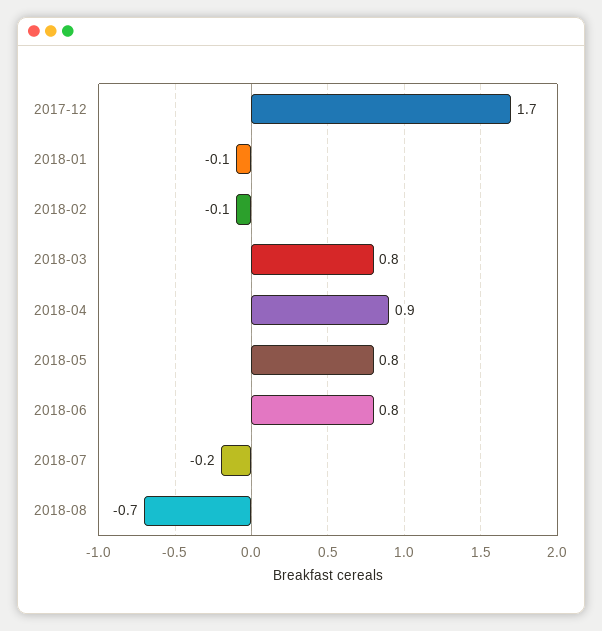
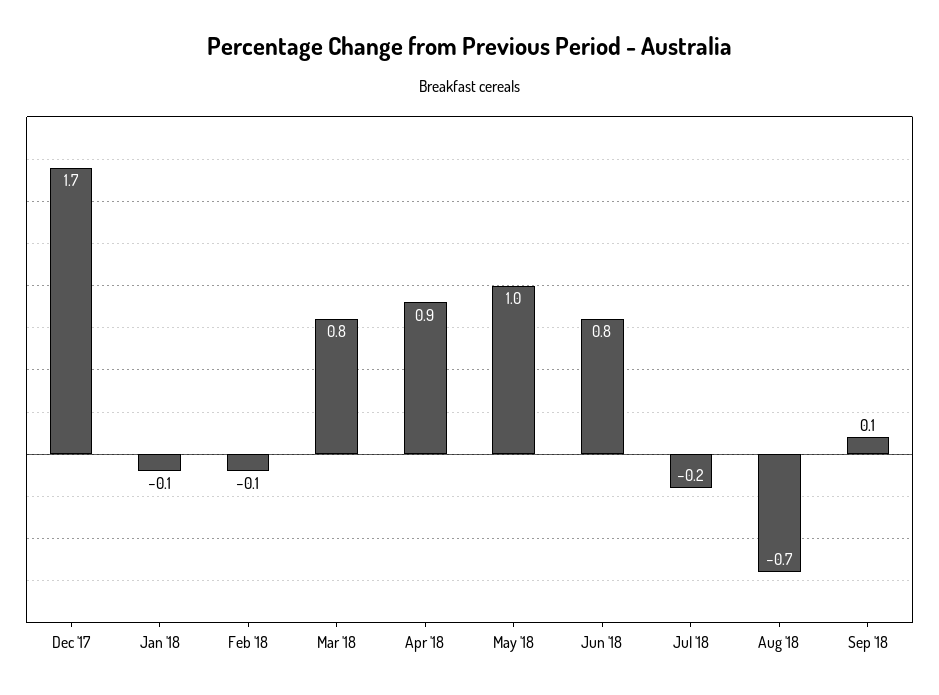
2018-05: 0.8 -> 1
Sep '18: none -> 0.1

